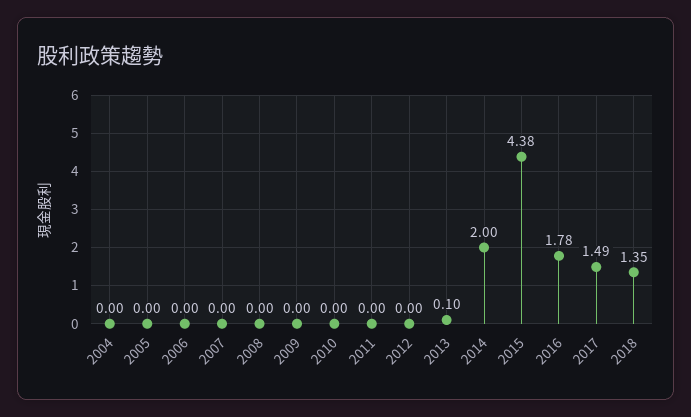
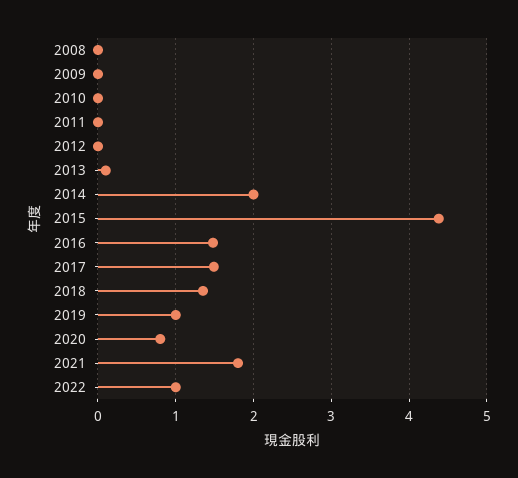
2004: 0 -> none
2005: 0 -> none
2006: 0 -> none
2007: 0 -> none
2016: 1.78 -> 1.5
2019: none -> 1
2020: none -> 0.8
2021: none -> 1.8
2022: none -> 1

